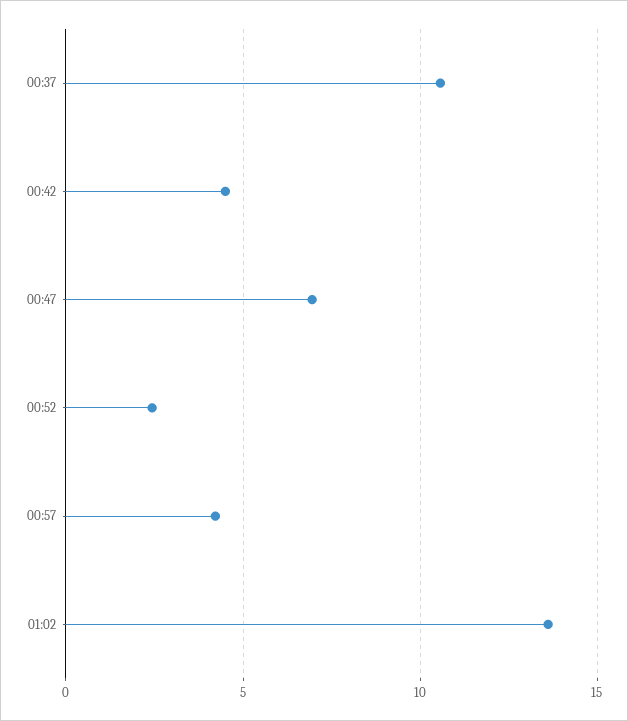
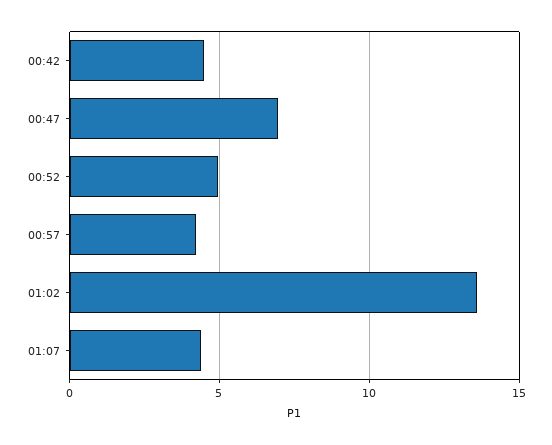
00:37: 10.5 -> none
00:52: 2.5 -> 5
01:07: none -> 4.5

